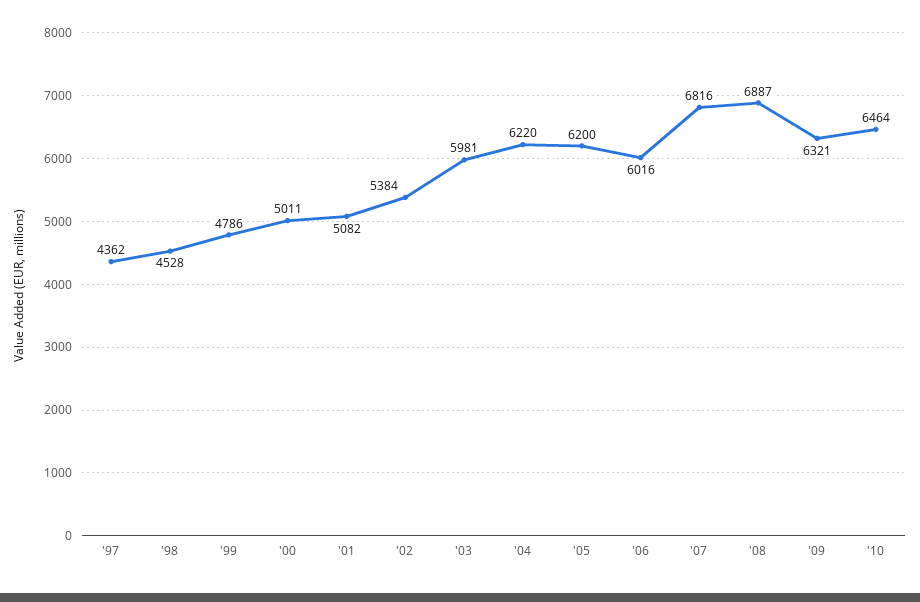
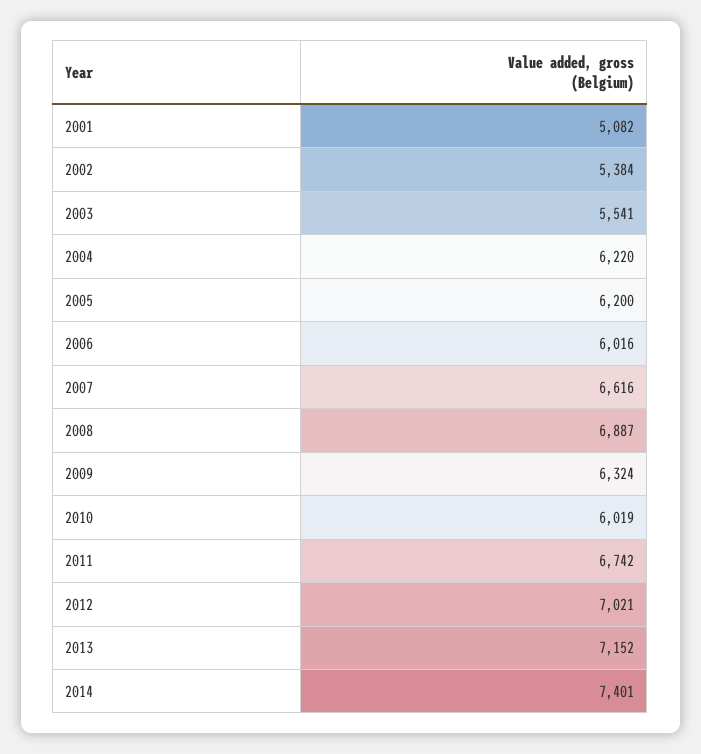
'97: 4362 -> none
'98: 4528 -> none
'99: 4786 -> none
'00: 5011 -> none
'03: 5981 -> 5541
'07: 6816 -> 6616
'09: 6321 -> 6324
'10: 6464 -> 6019
2011: none -> 6742
2012: none -> 7021
2013: none -> 7152
2014: none -> 7401

